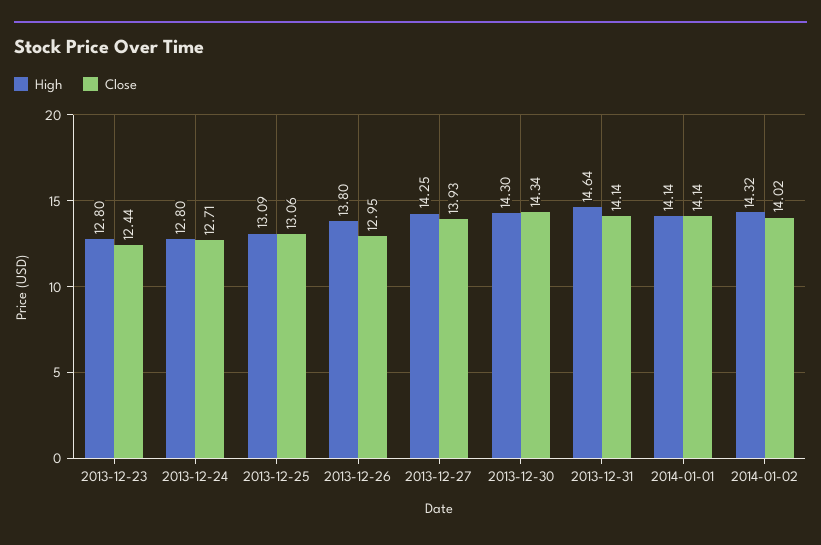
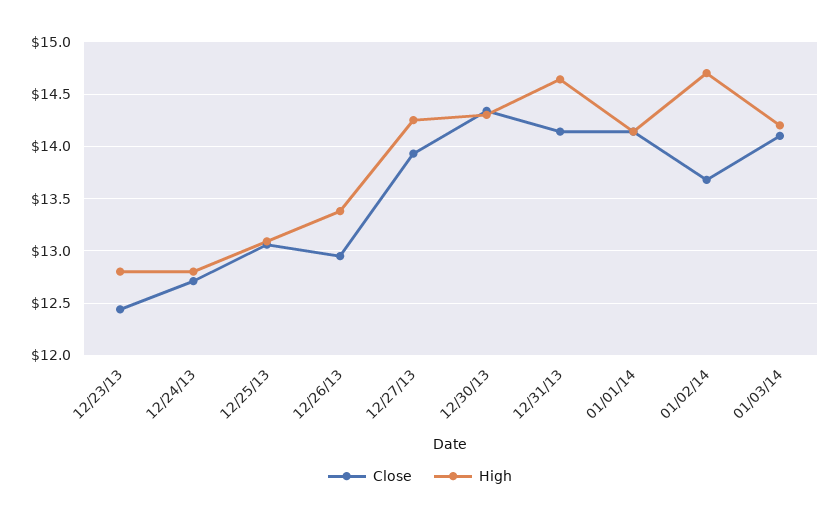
High, 2013-12-26: 13.8 -> 13.4
High, 2014-01-02: 14.32 -> 14.7
Close, 2014-01-02: 14.02 -> 13.7
Close, 01/03/14: none -> 14.1
High, 01/03/14: none -> 14.2

